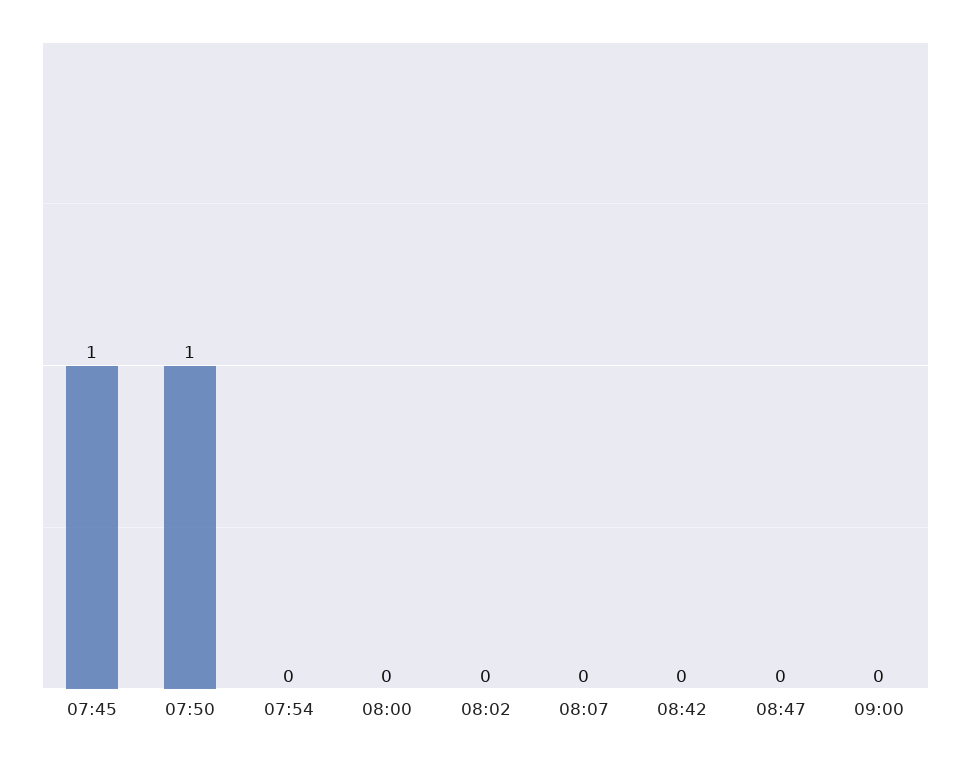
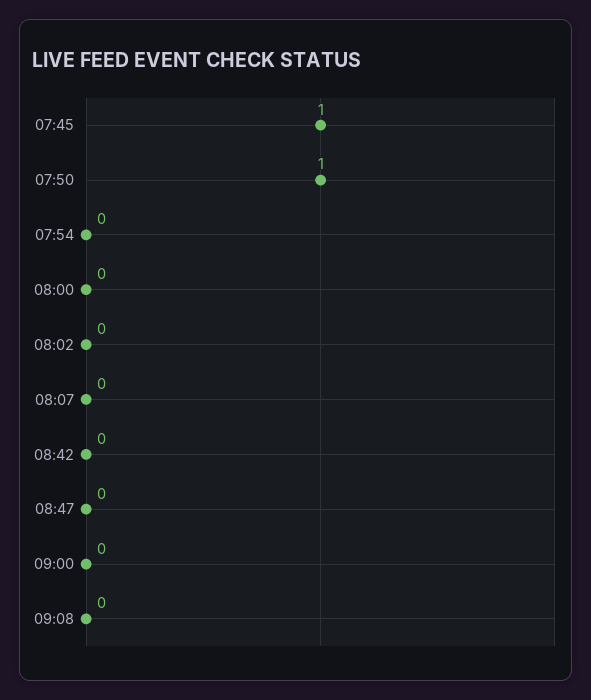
09:08: none -> 0

